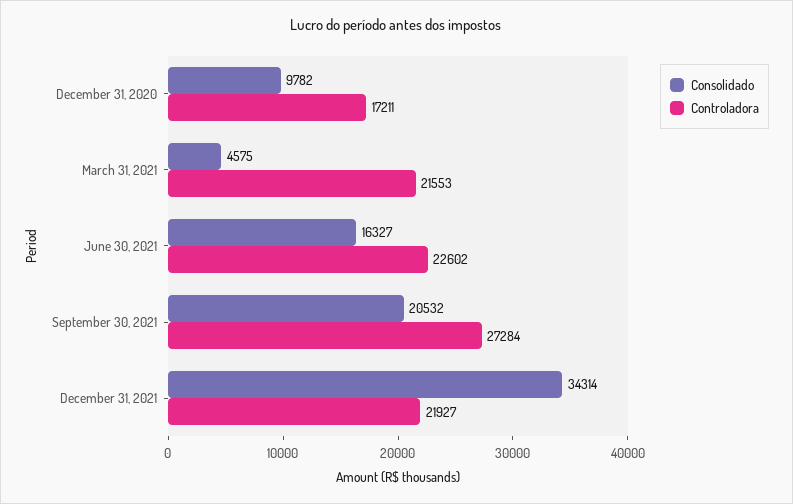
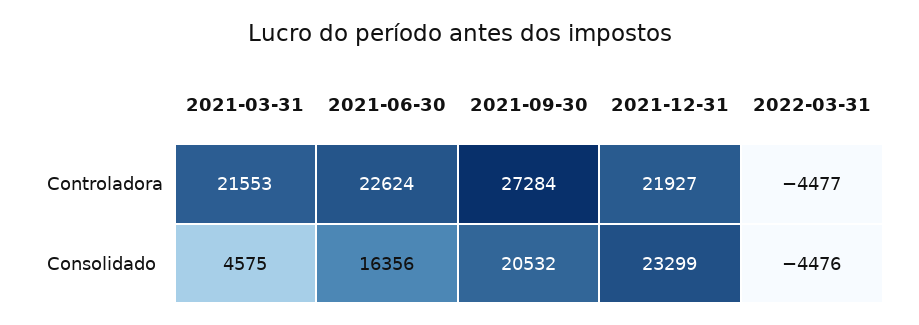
Consolidado, December 31, 2020: 9782 -> none
Controladora, December 31, 2020: 17211 -> none
Consolidado, June 30, 2021: 16327 -> 16356
Controladora, June 30, 2021: 22602 -> 22624
Consolidado, December 31, 2021: 34314 -> 23299
Controladora, 2022-03-31: none -> -4477
Consolidado, 2022-03-31: none -> -4476

